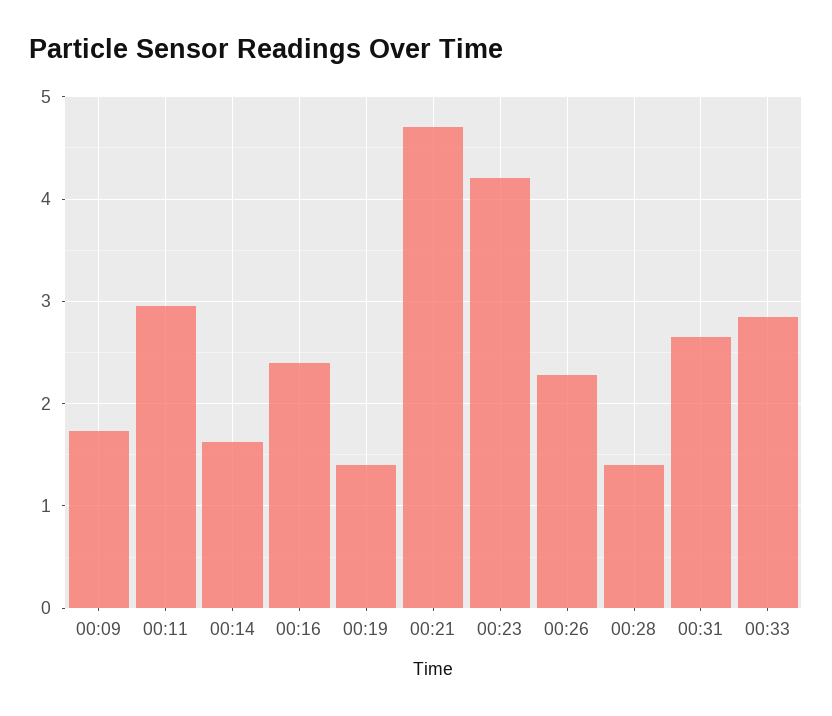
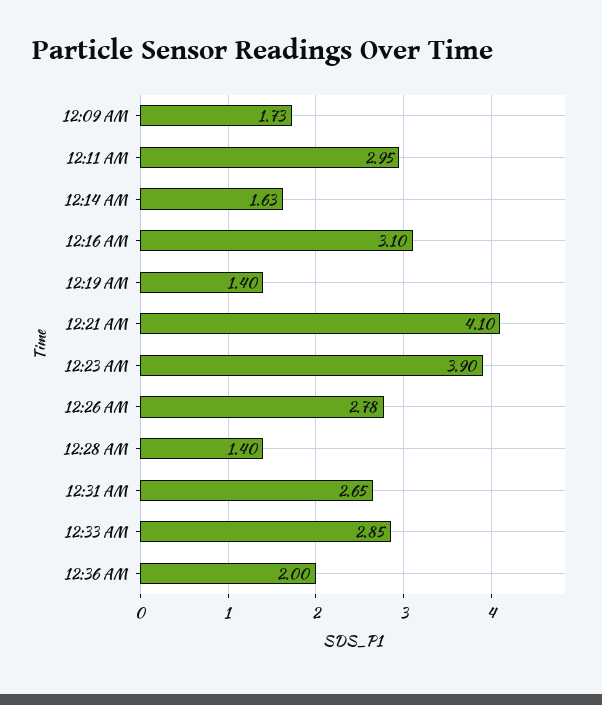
00:16: 2.4 -> 3.1
00:21: 4.7 -> 4.1
00:23: 4.2 -> 3.9
00:26: 2.3 -> 2.78
12:36 AM: none -> 2

